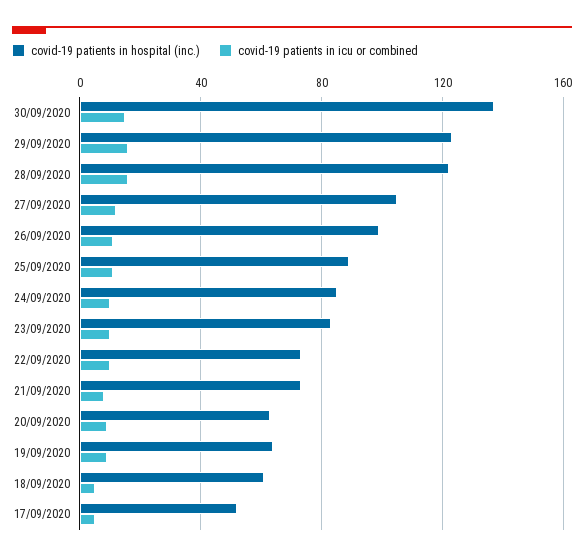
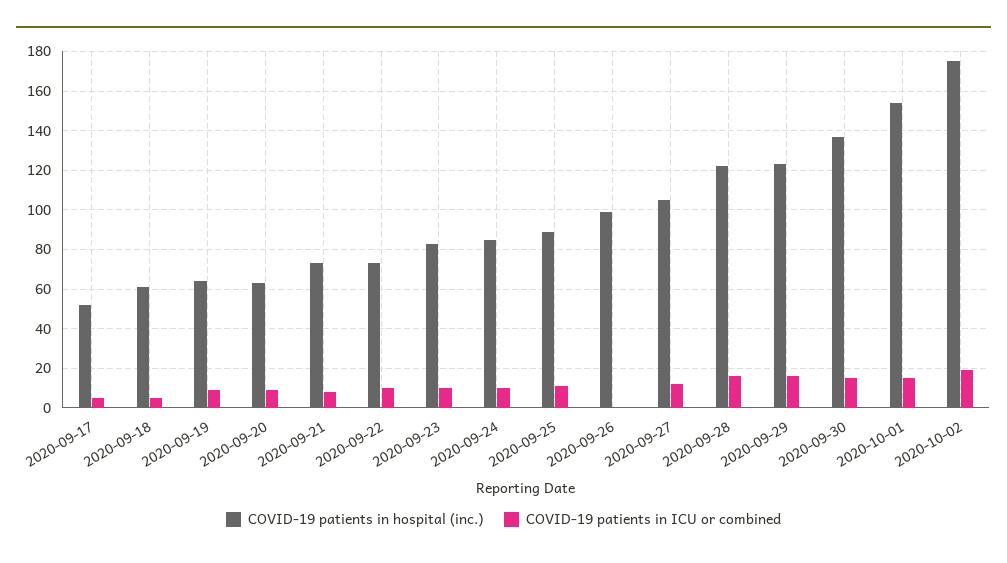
covid-19 patients in icu or combined, 26/09/2020: 10 -> 0
covid-19 patients in hospital (inc.), 2020-10-01: none -> 155
covid-19 patients in icu or combined, 2020-10-01: none -> 15
covid-19 patients in hospital (inc.), 2020-10-02: none -> 175
covid-19 patients in icu or combined, 2020-10-02: none -> 20

